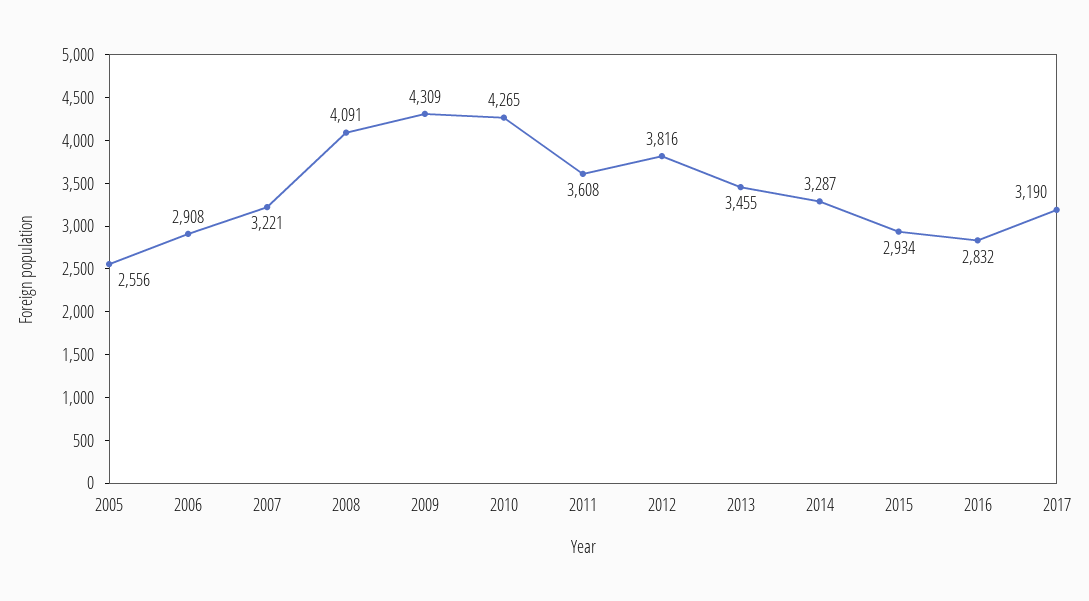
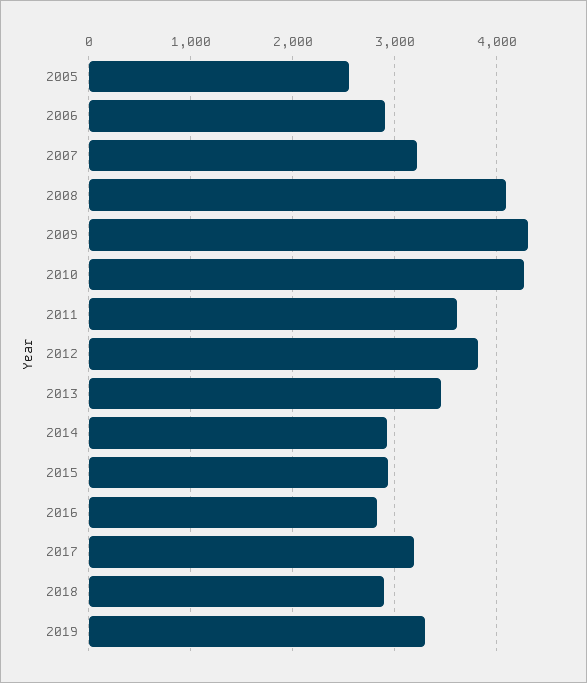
2014: 3287 -> 2900
2018: none -> 2900
2019: none -> 3300

